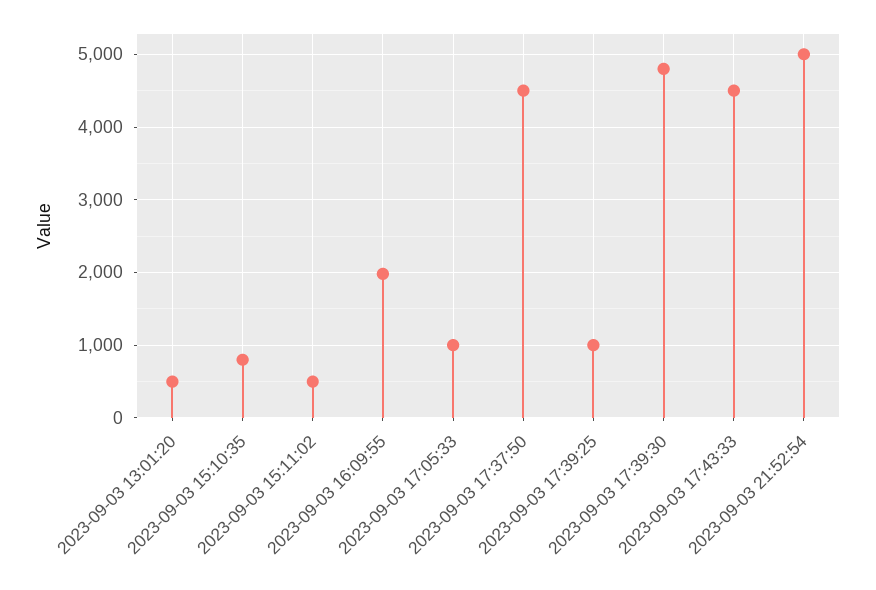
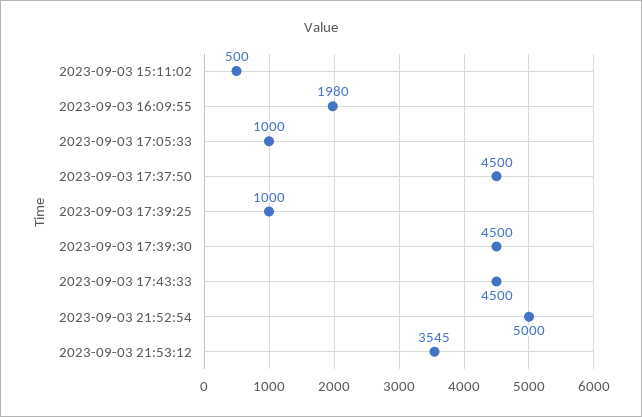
2023-09-03 13:01:20: 500 -> none
2023-09-03 15:10:35: 800 -> none
2023-09-03 17:39:30: 4800 -> 4500
2023-09-03 21:53:12: none -> 3545

